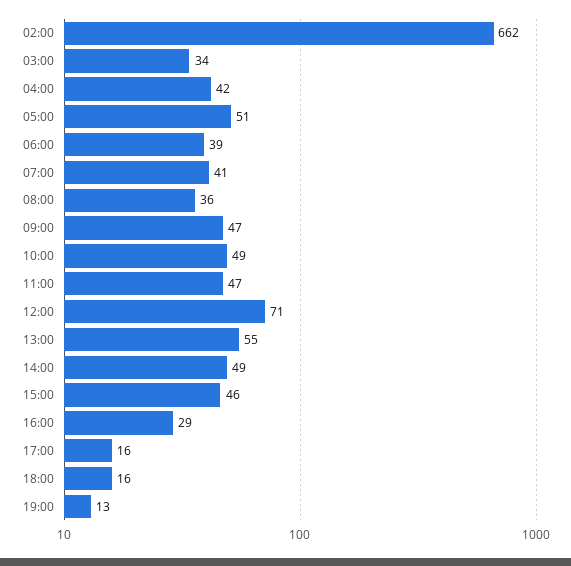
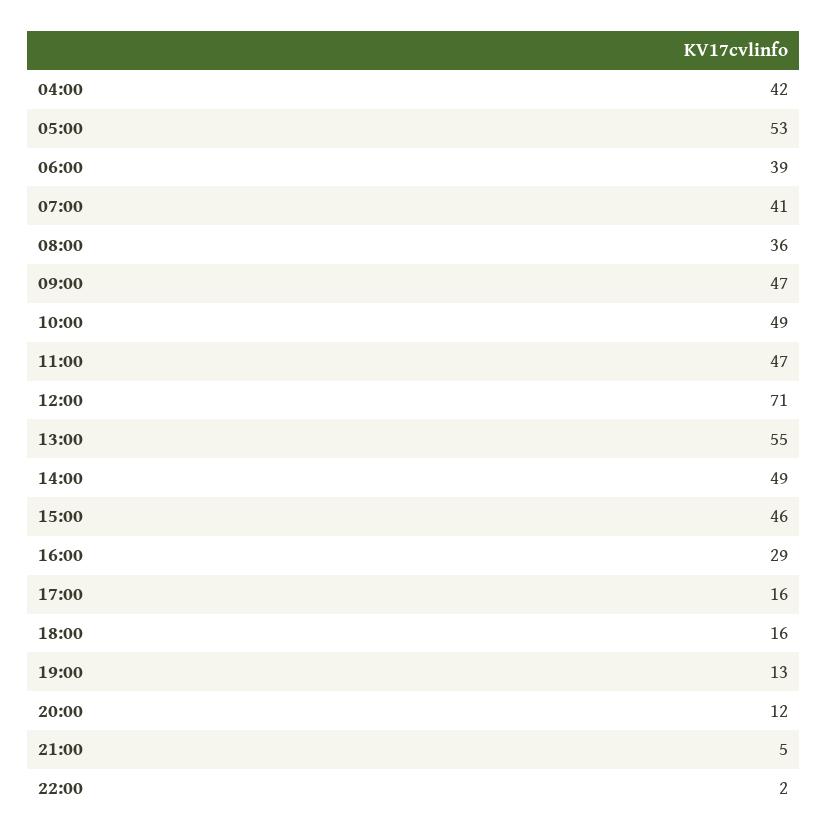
02:00: 662 -> none
03:00: 34 -> none
05:00: 51 -> 53
20:00: none -> 12
21:00: none -> 5
22:00: none -> 2

